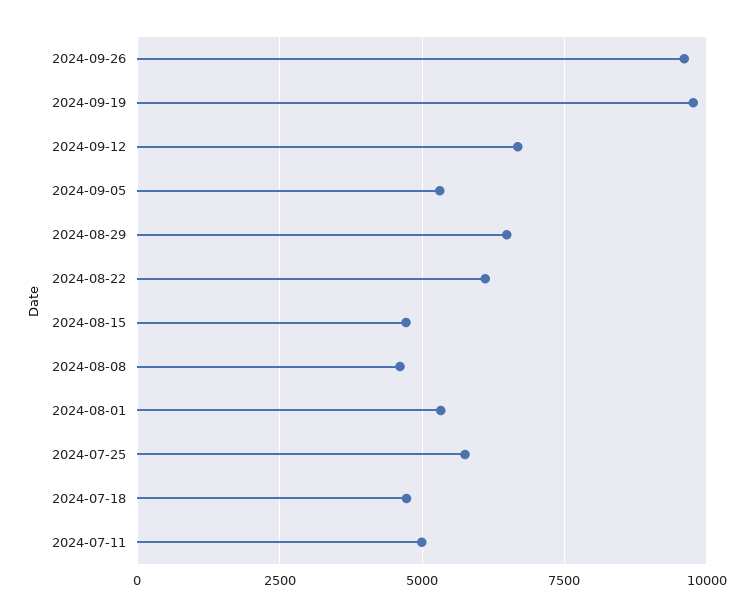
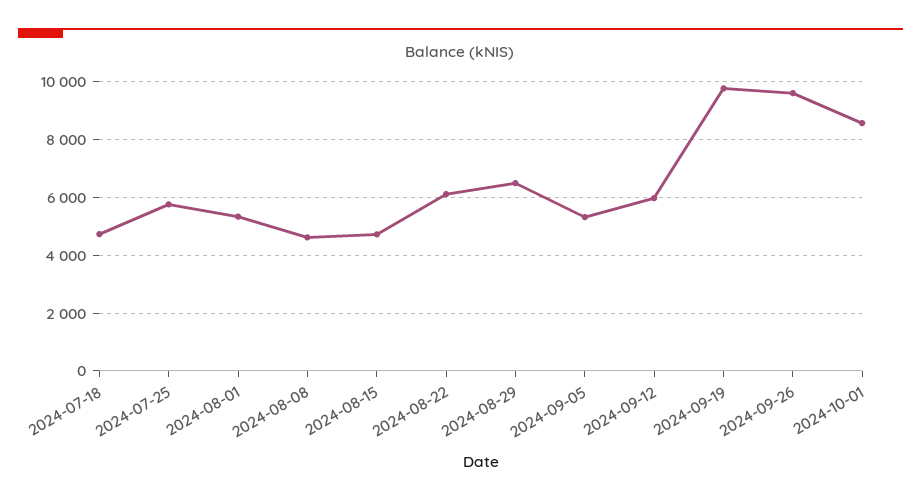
2024-09-12: 6750 -> 6000
2024-07-11: 5000 -> none
2024-10-01: none -> 8500

